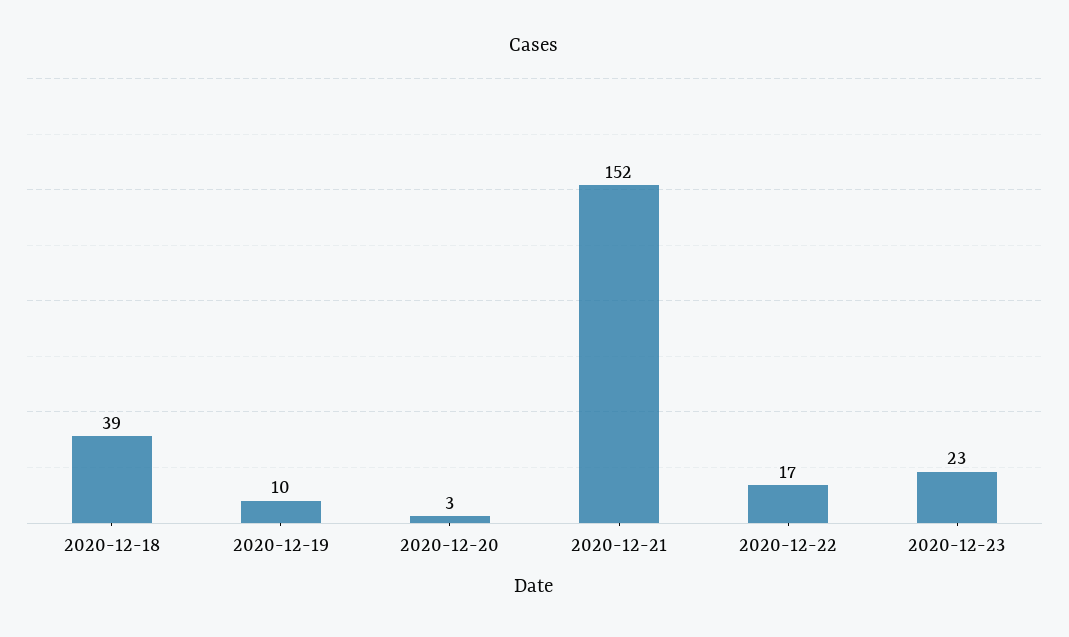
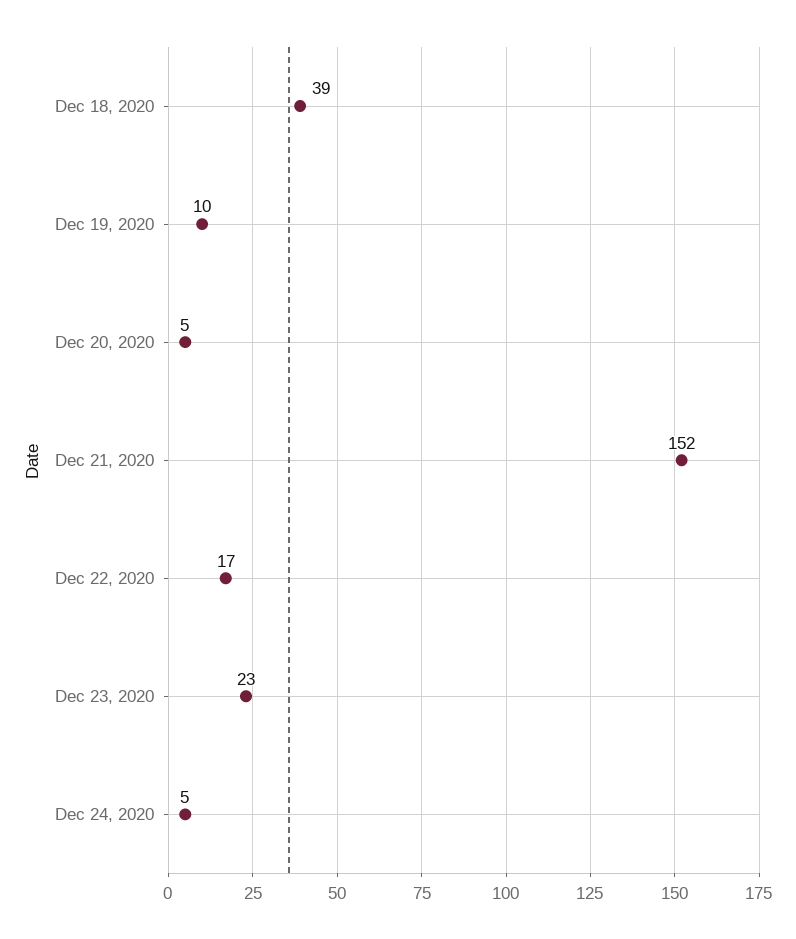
2020-12-20: 3 -> 5
Dec 24, 2020: none -> 5

